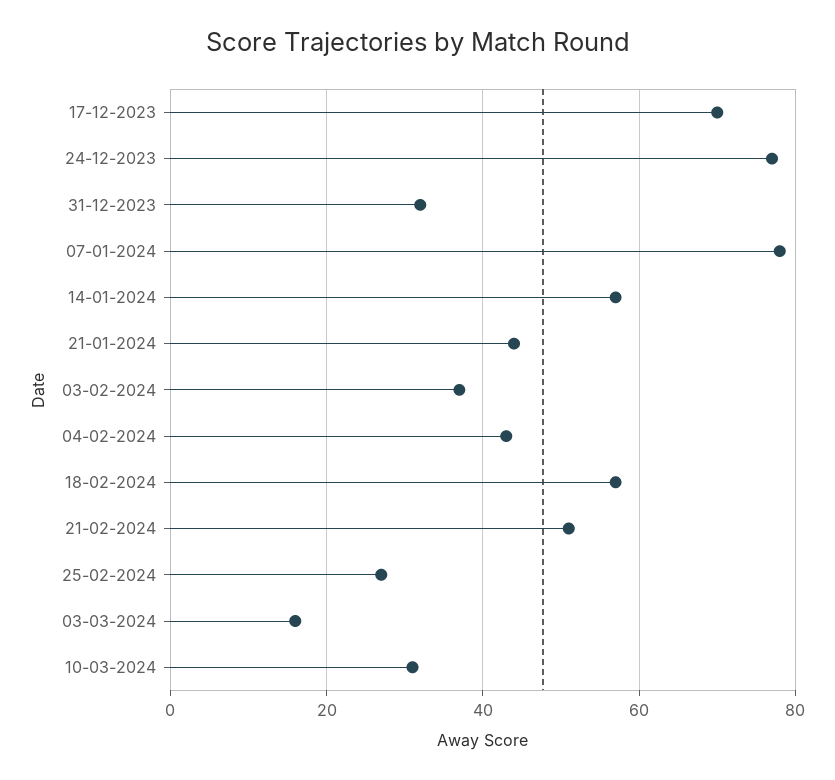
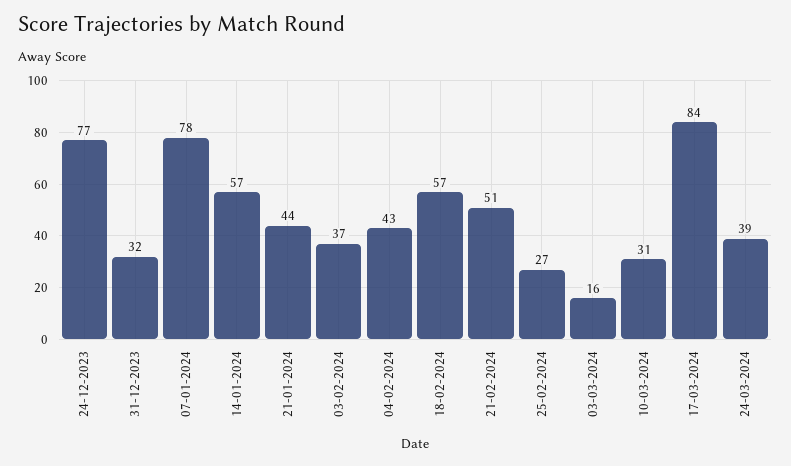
17-12-2023: 70 -> none
17-03-2024: none -> 84
24-03-2024: none -> 39

